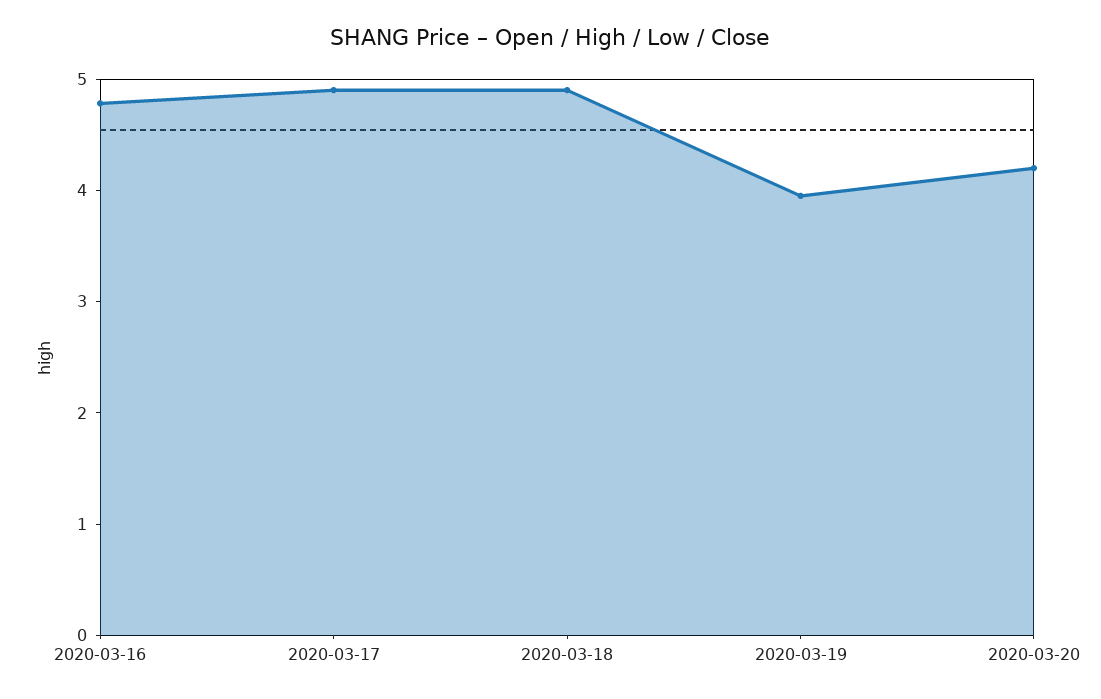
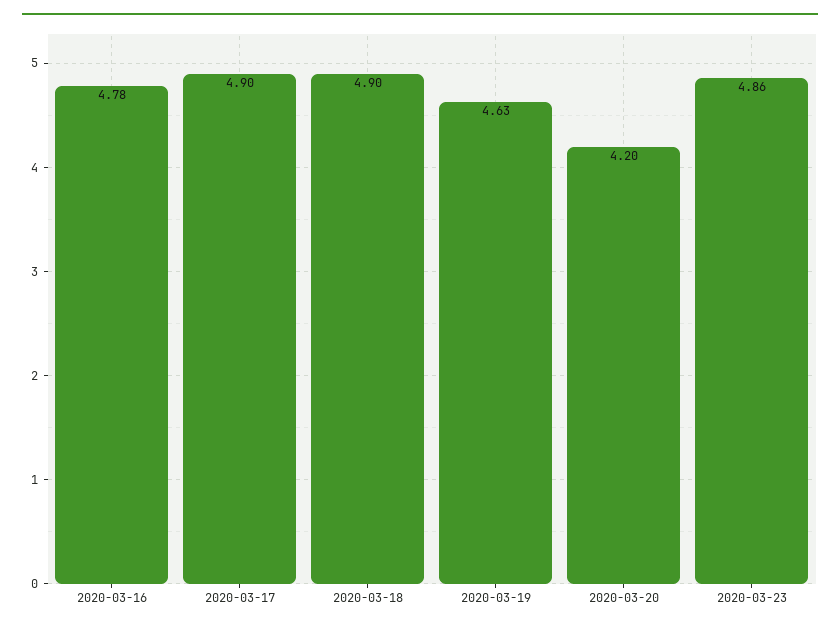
2020-03-19: 4 -> 4.63
2020-03-23: none -> 4.86

